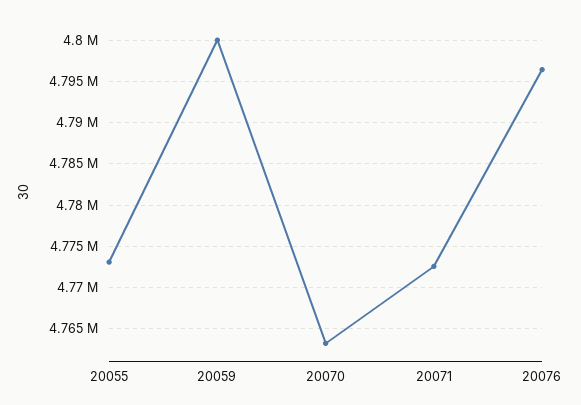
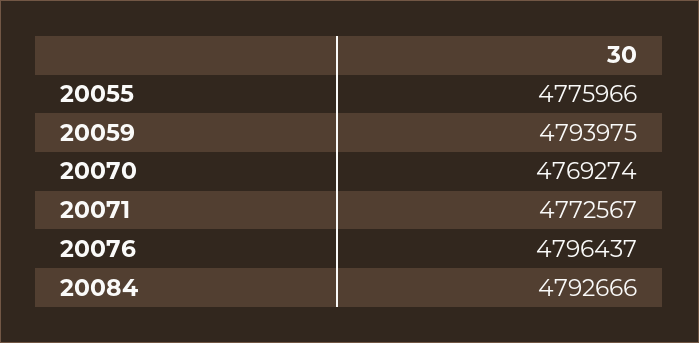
20055: 4773000 -> 4775966
20059: 4800000 -> 4793975
20070: 4763000 -> 4769274
20084: none -> 4792666

